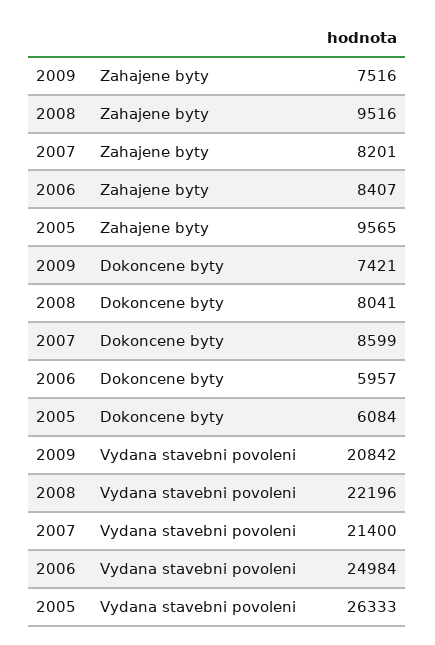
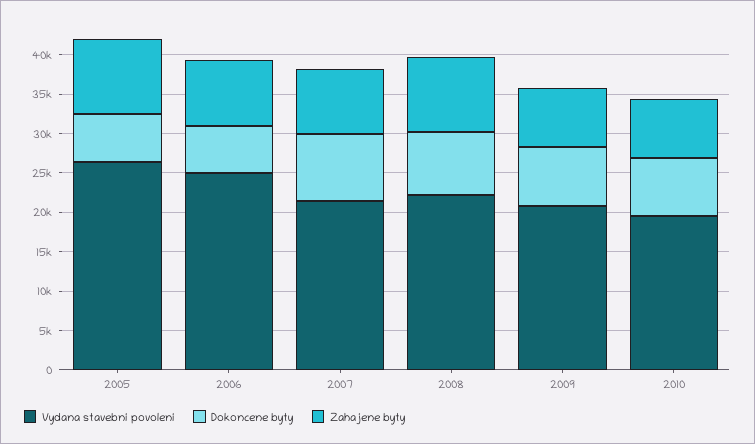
Vydana stavebni povoleni, 2010: none -> 20000
Dokoncene byty, 2010: none -> 7500
Zahajene byty, 2010: none -> 7500

